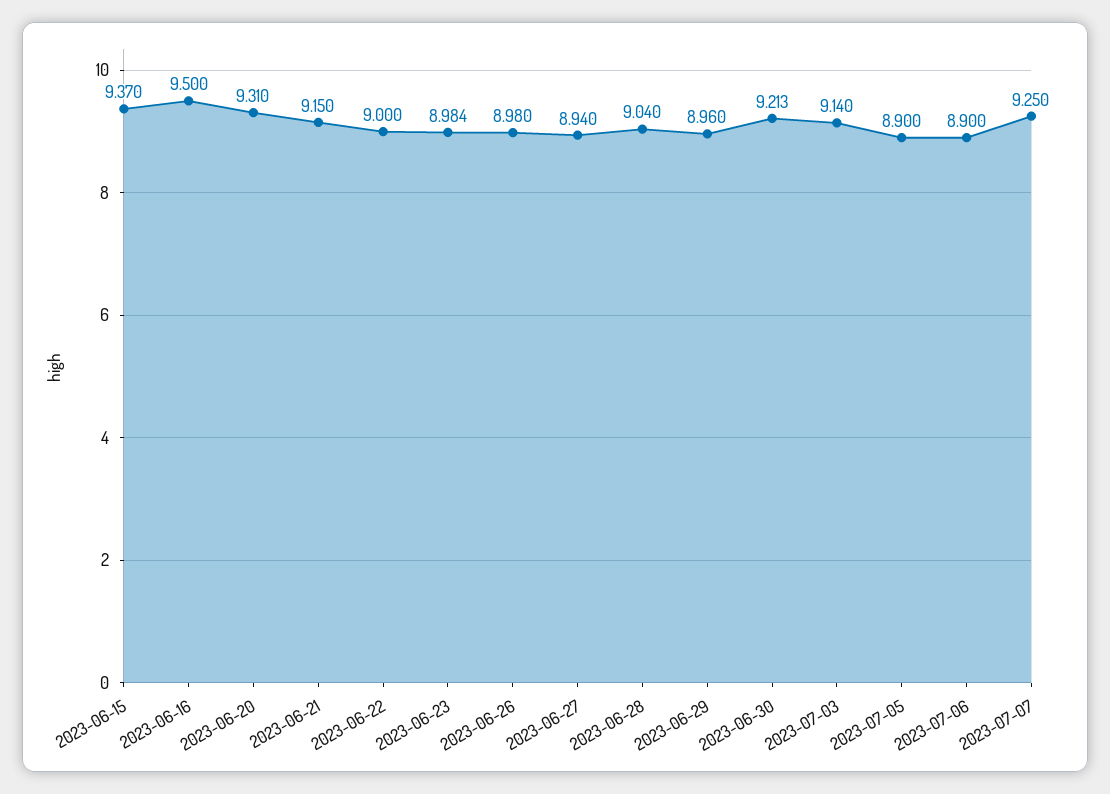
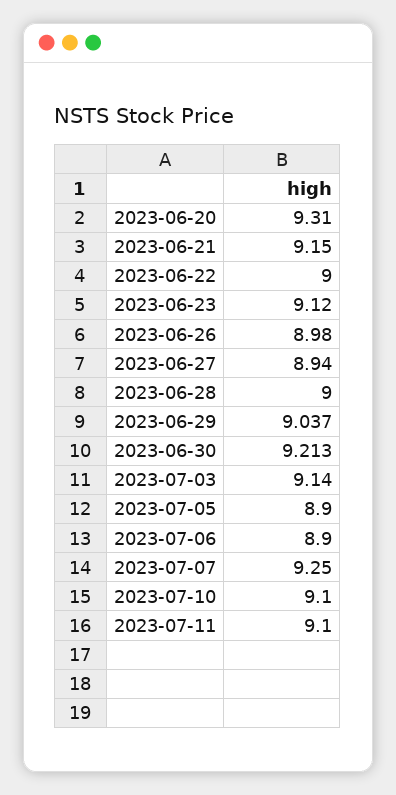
2023-06-15: 9.37 -> none
2023-06-16: 9.5 -> none
2023-06-23: 8.984 -> 9.12
2023-06-28: 9.04 -> 9
2023-06-29: 8.96 -> 9.037
2023-07-10: none -> 9.1
2023-07-11: none -> 9.1

